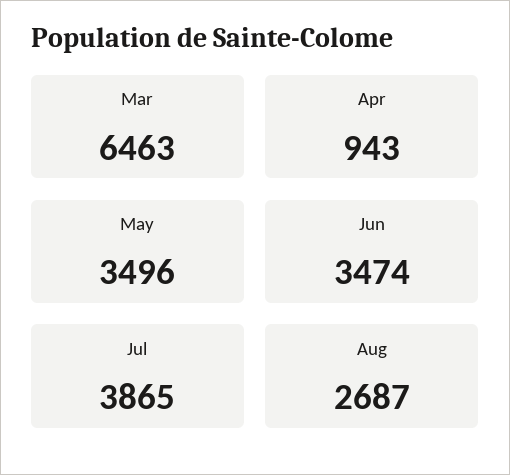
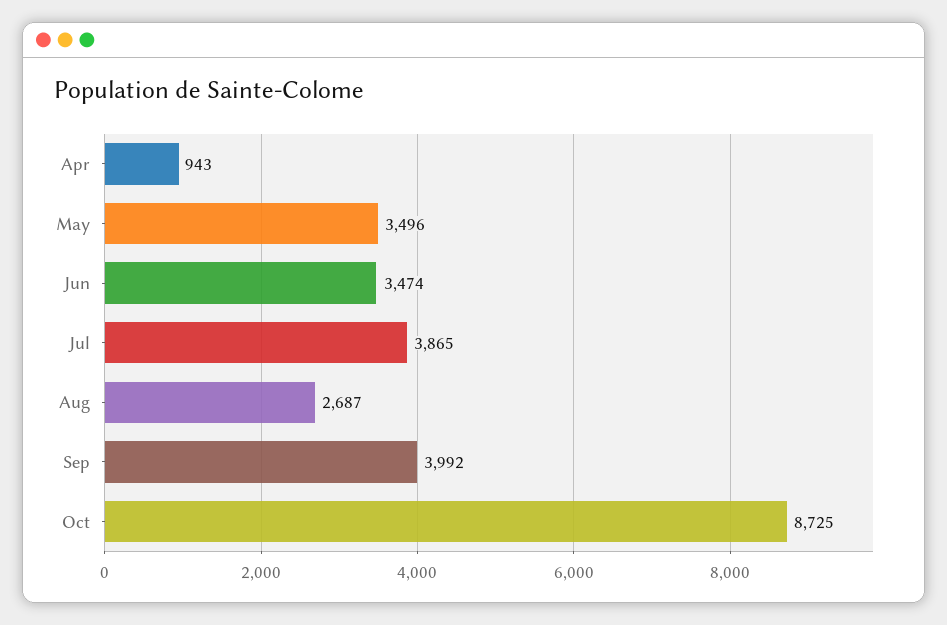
Mar: 6463 -> none
Sep: none -> 3992
Oct: none -> 8725

